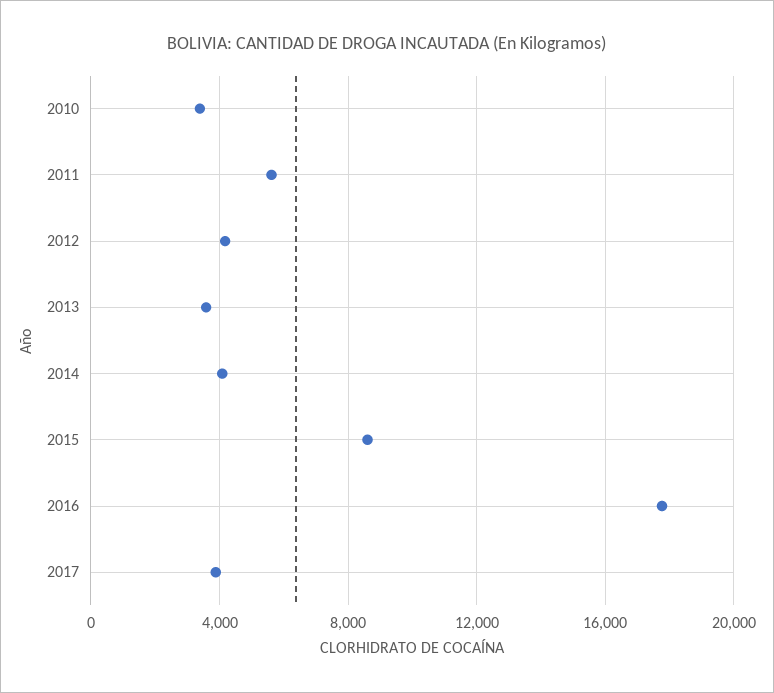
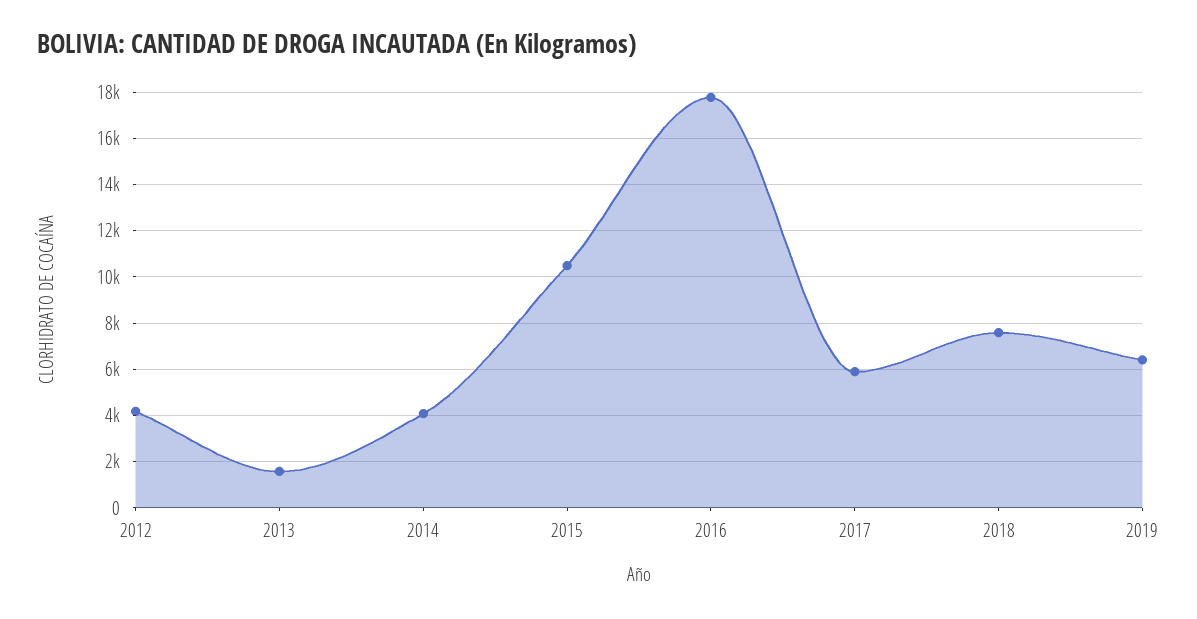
2010: 3500 -> none
2011: 5500 -> none
2013: 3500 -> 1500
2015: 8500 -> 10500
2017: 4000 -> 6000
2018: none -> 7500
2019: none -> 6500

